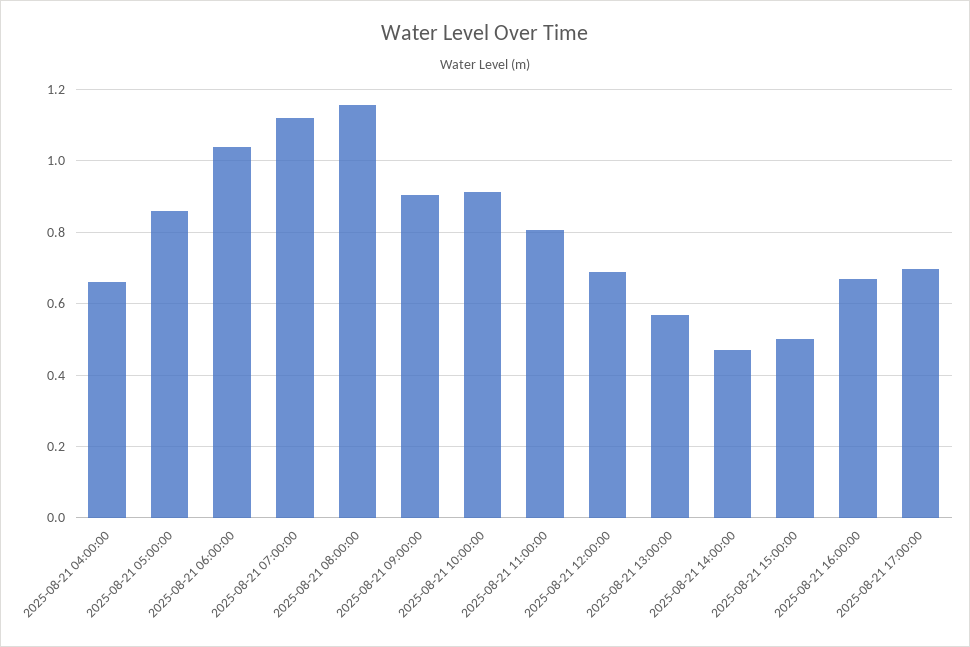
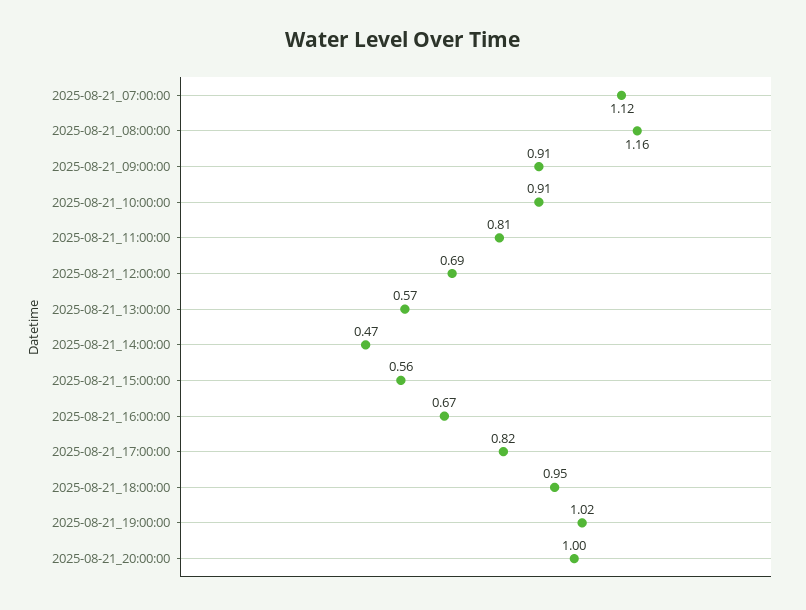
2025-08-21 04:00:00: 0.66 -> none
2025-08-21 05:00:00: 0.86 -> none
2025-08-21 06:00:00: 1.04 -> none
2025-08-21 15:00:00: 0.5 -> 0.56
2025-08-21 17:00:00: 0.7 -> 0.82
2025-08-21_18:00:00: none -> 0.95
2025-08-21_19:00:00: none -> 1.02
2025-08-21_20:00:00: none -> 1

